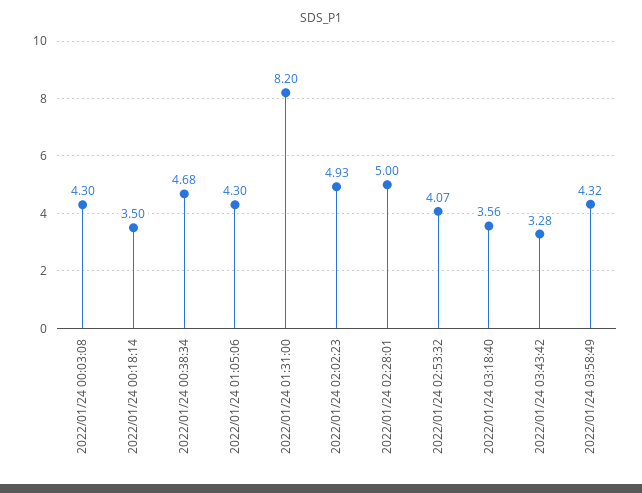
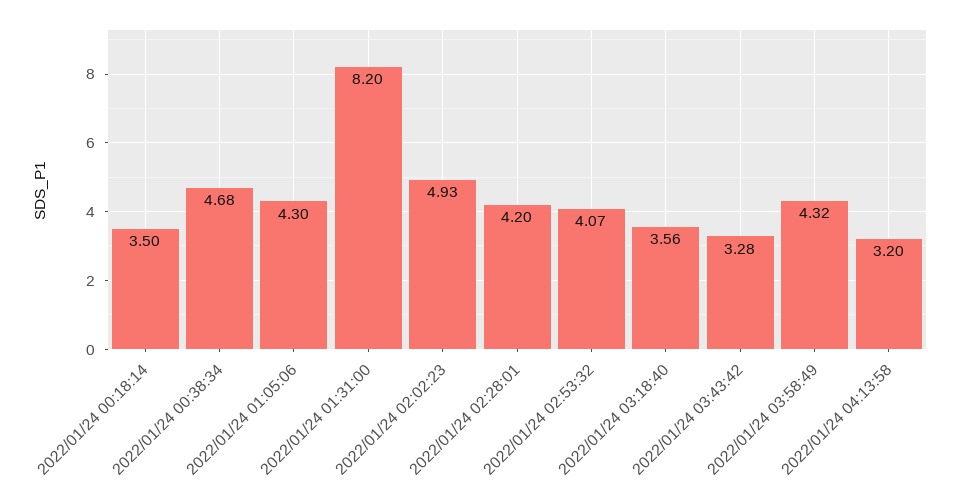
2022/01/24 00:03:08: 4.3 -> none
2022/01/24 02:28:01: 5 -> 4.2
2022/01/24 04:13:58: none -> 3.2

